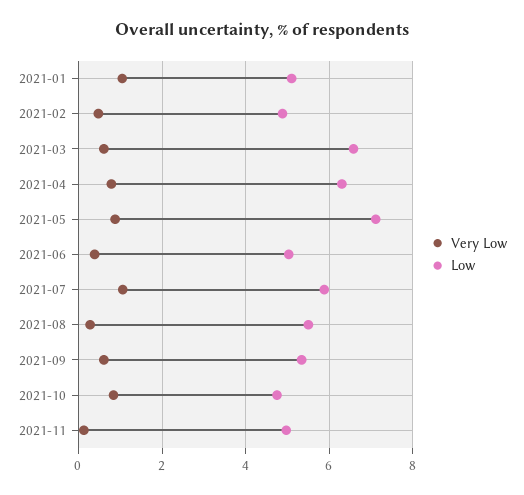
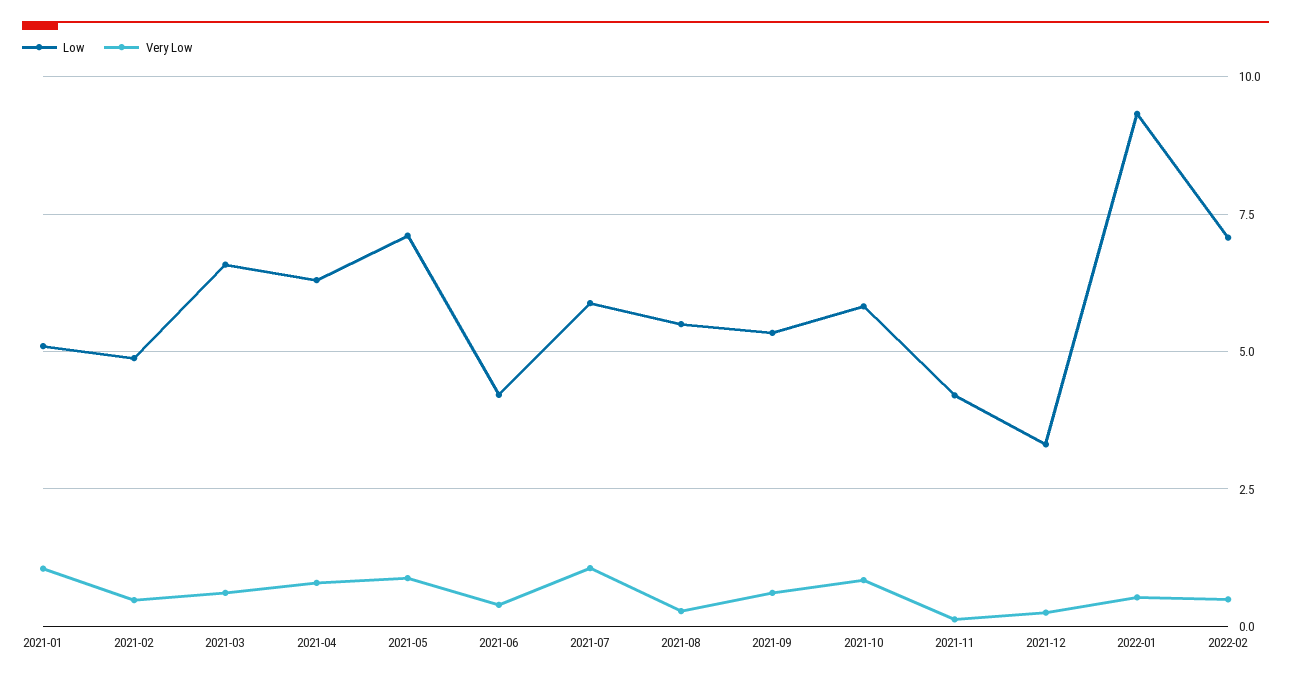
Low, 2021-06: 5 -> 4.25
Low, 2021-10: 4.8 -> 5.75
Low, 2021-11: 5 -> 4.25
Low, 2021-12: none -> 3.25
Very Low, 2021-12: none -> 0.25
Low, 2022-01: none -> 9.25
Very Low, 2022-01: none -> 0.5
Low, 2022-02: none -> 7
Very Low, 2022-02: none -> 0.5

